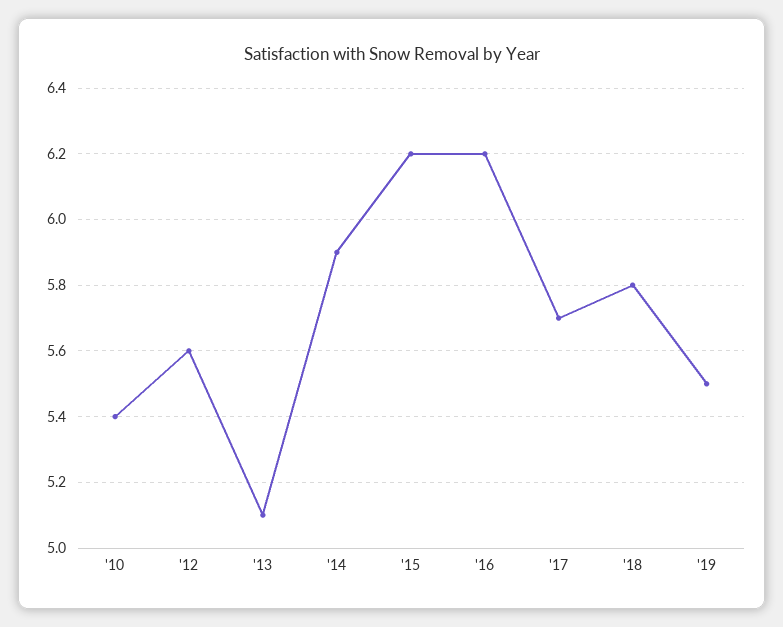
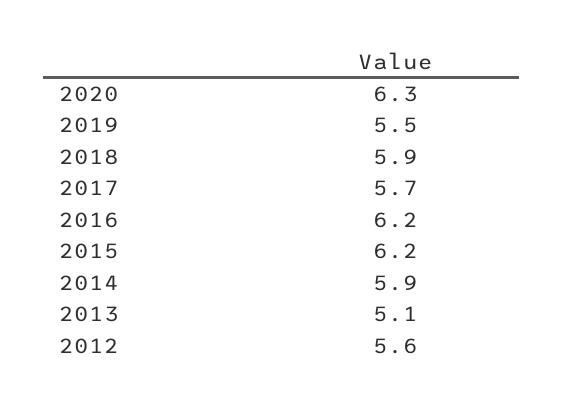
'10: 5.4 -> none
'18: 5.8 -> 5.9
2020: none -> 6.3

